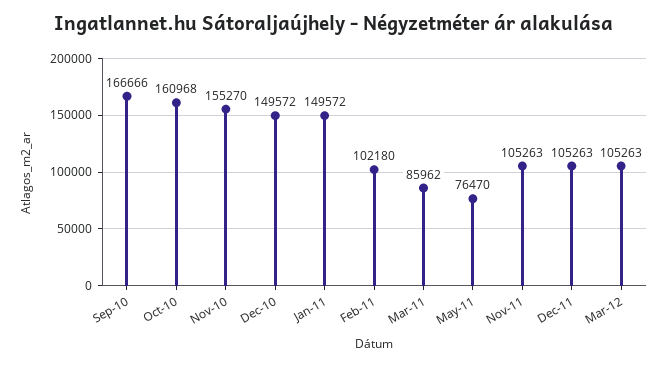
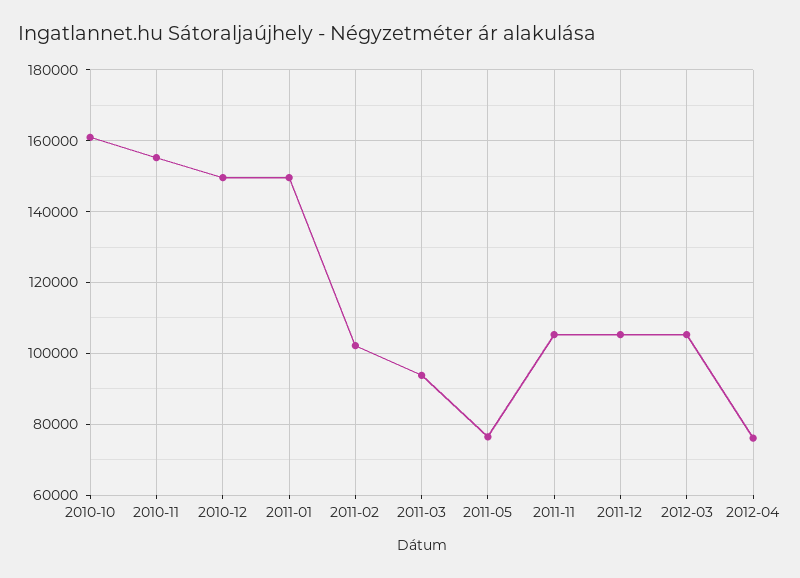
Sep-10: 166666 -> none
Mar-11: 85962 -> 94000
2012-04: none -> 76000

